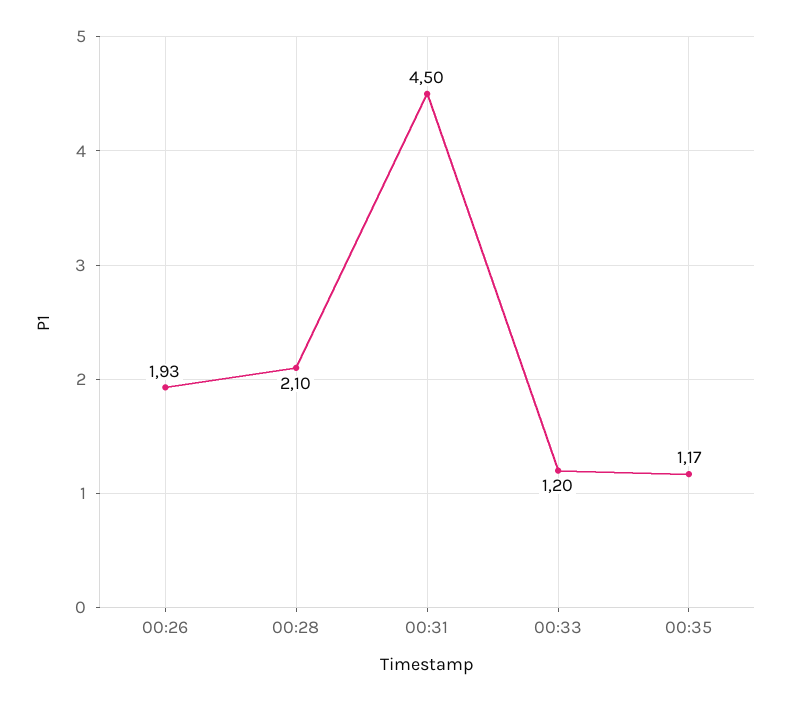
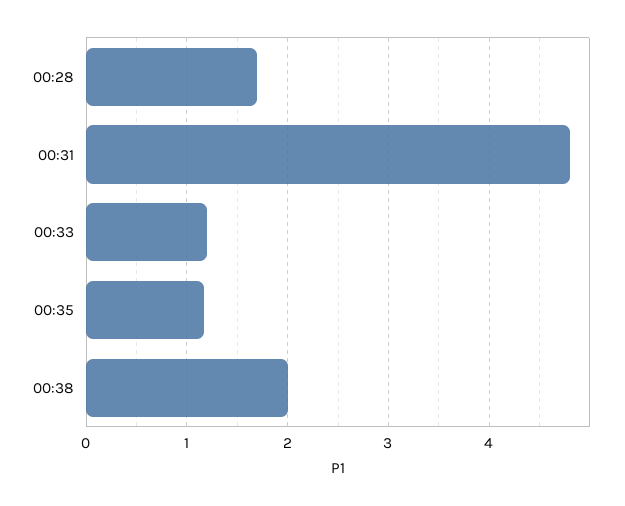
00:26: 1.93 -> none
00:28: 2.1 -> 1.7
00:31: 4.5 -> 4.8
00:38: none -> 2

